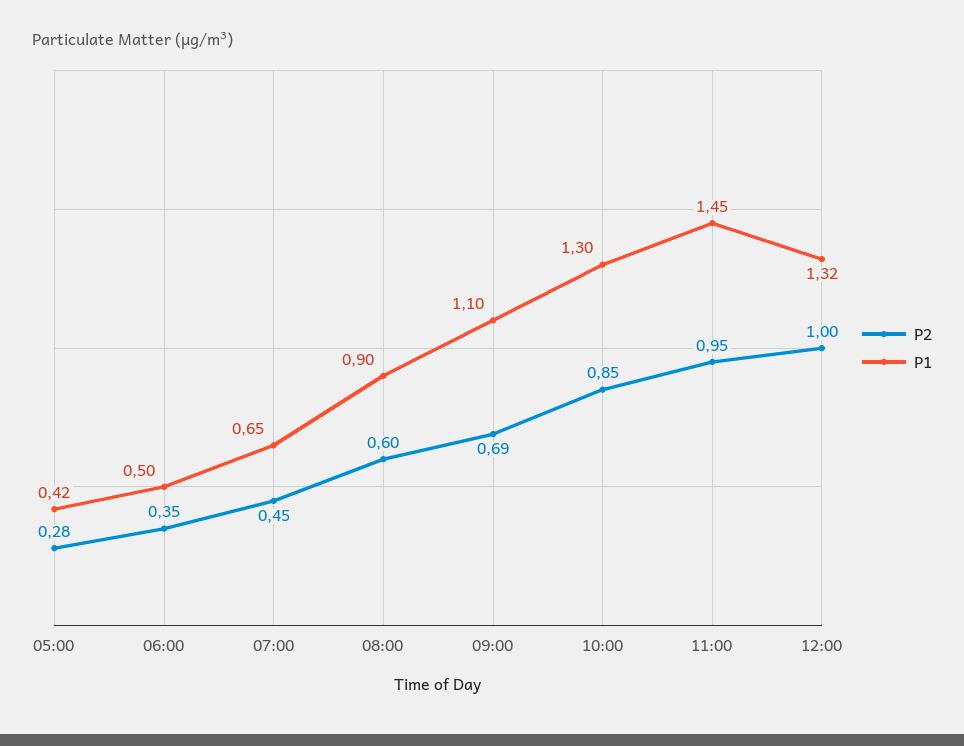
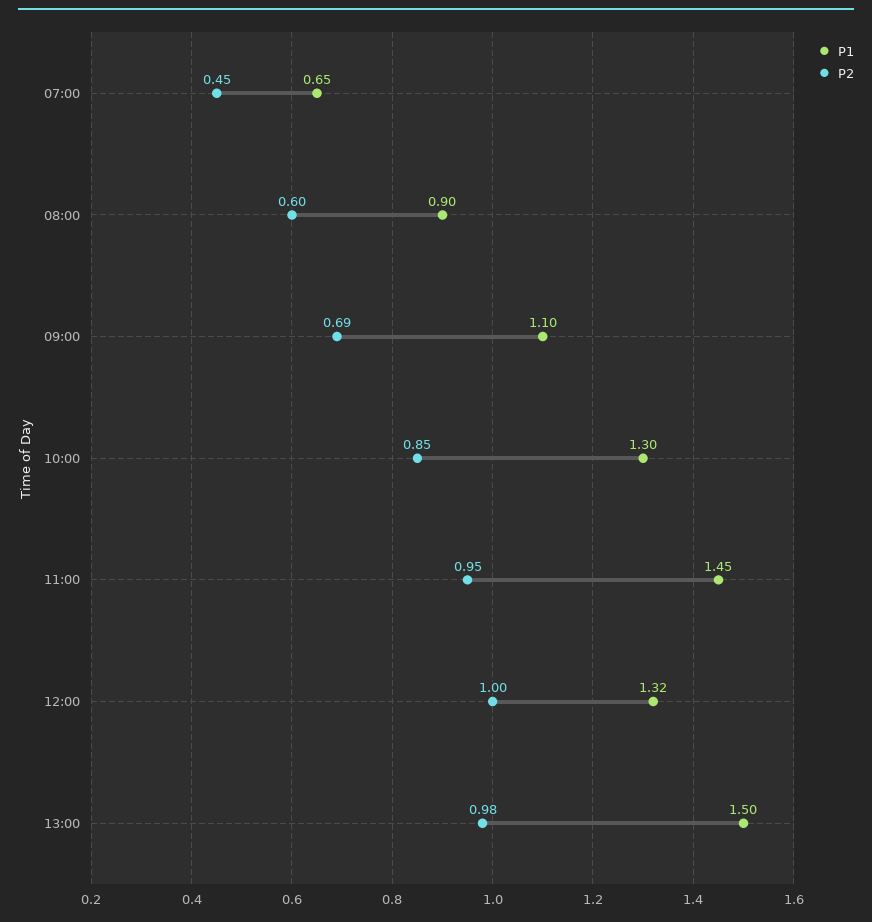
P2, 05:00: 0.28 -> none
P1, 05:00: 0.42 -> none
P2, 06:00: 0.35 -> none
P1, 06:00: 0.5 -> none
P1, 13:00: none -> 1.5
P2, 13:00: none -> 0.98

